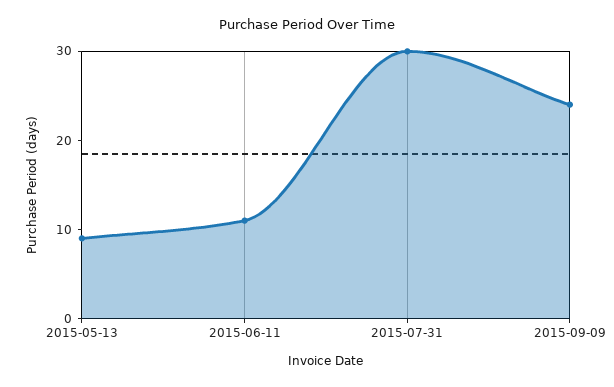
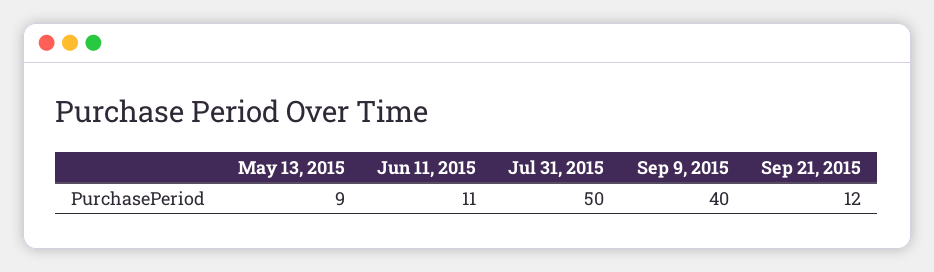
2015-07-31: 30 -> 50
2015-09-09: 24 -> 40
Sep 21, 2015: none -> 12

